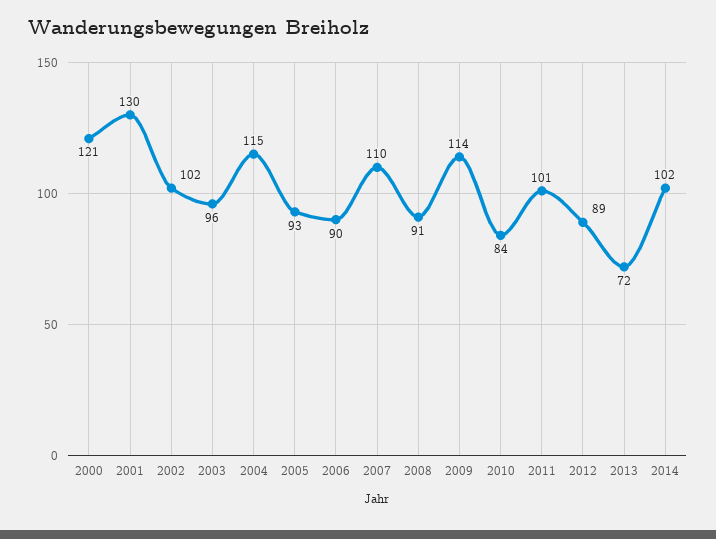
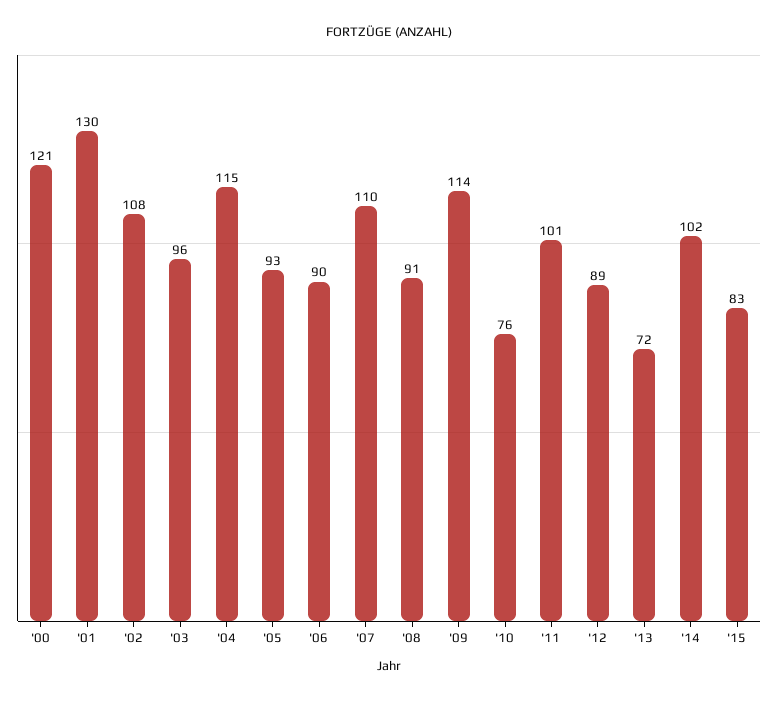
2002: 102 -> 108
2010: 84 -> 76
'15: none -> 83

